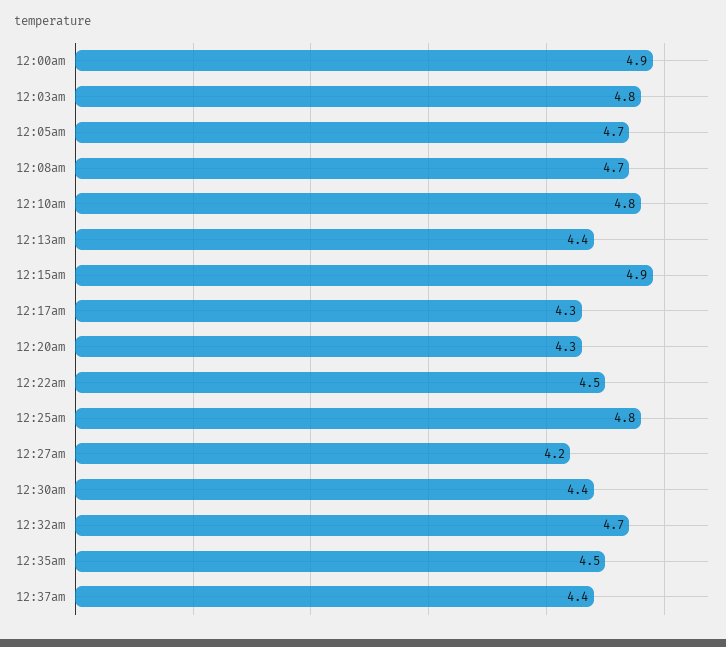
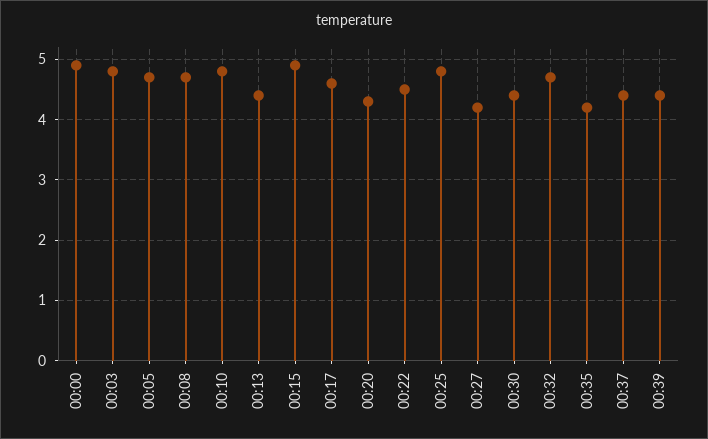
12:17am: 4.3 -> 4.6
12:35am: 4.5 -> 4.2
00:39: none -> 4.4

